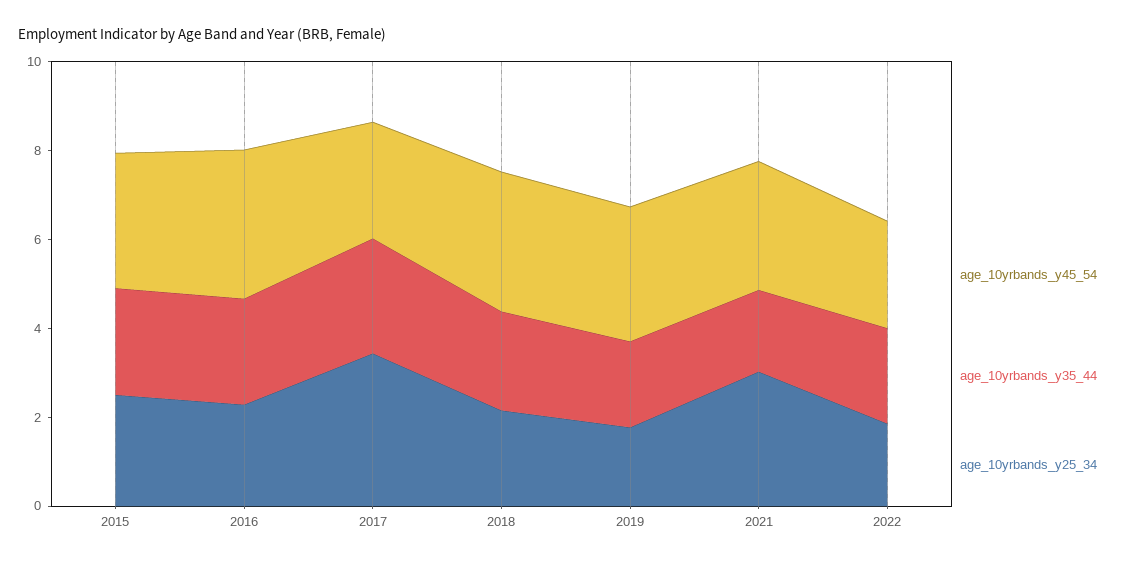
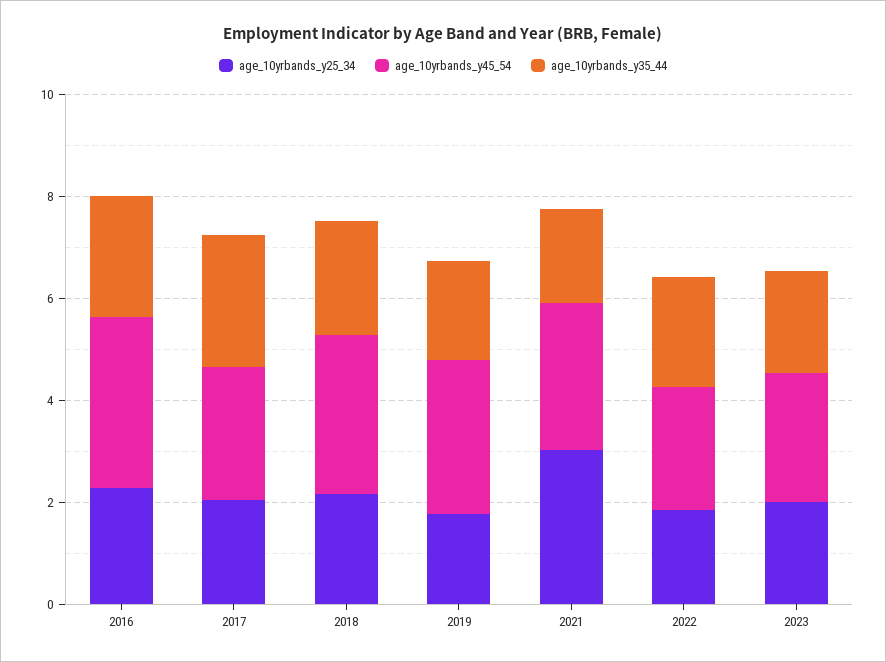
age_10yrbands_y45_54, 2015: 3 -> none
age_10yrbands_y35_44, 2015: 2.5 -> none
age_10yrbands_y25_34, 2015: 2.5 -> none
age_10yrbands_y25_34, 2017: 3.5 -> 2
age_10yrbands_y25_34, 2023: none -> 2
age_10yrbands_y45_54, 2023: none -> 2.5
age_10yrbands_y35_44, 2023: none -> 2

